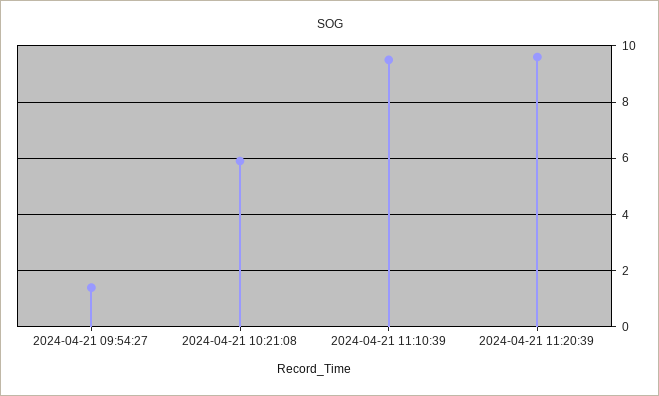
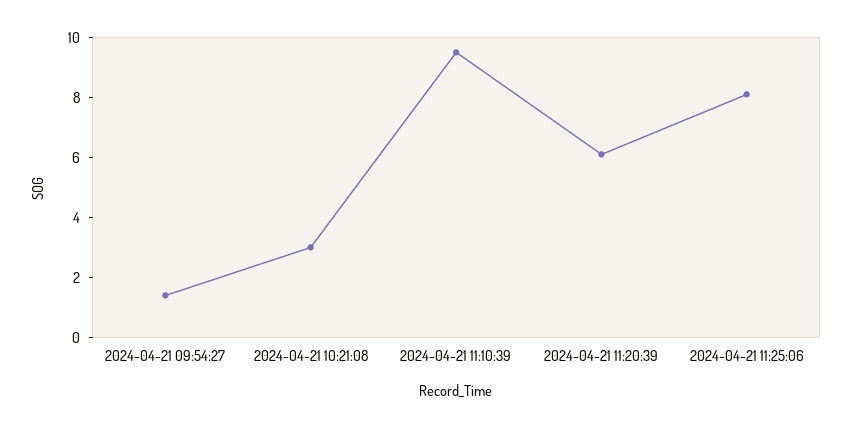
2024-04-21 10:21:08: 6 -> 3
2024-04-21 11:20:39: 9.5 -> 6
2024-04-21 11:25:06: none -> 8

